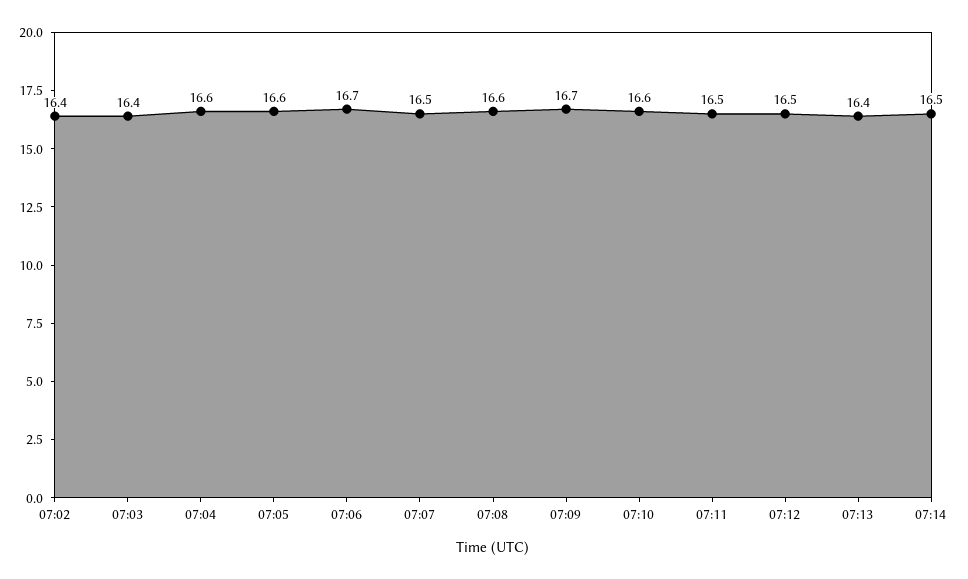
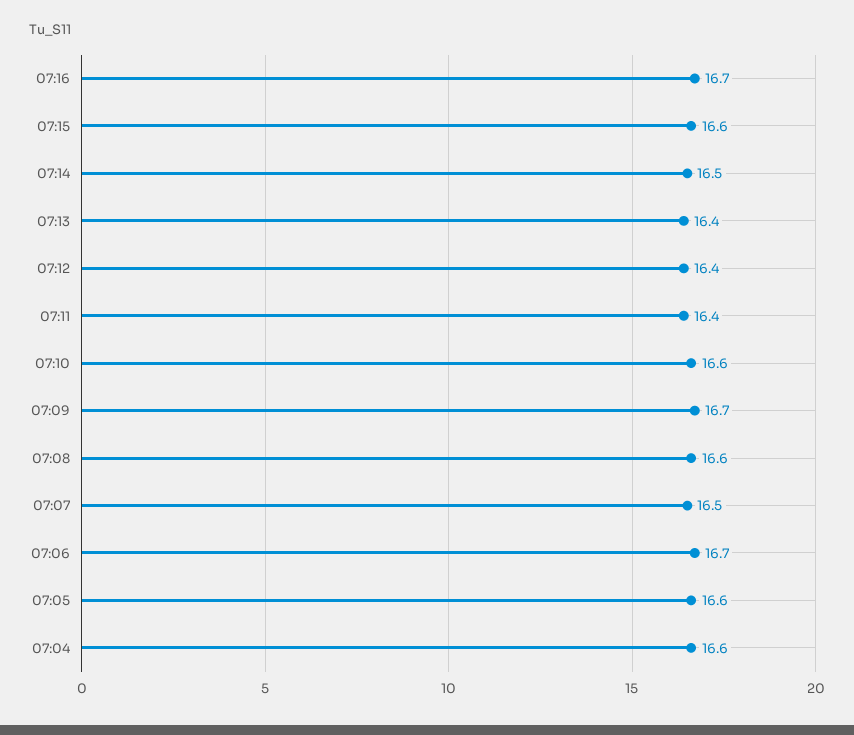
07:02: 16.4 -> none
07:03: 16.4 -> none
07:11: 16.5 -> 16.4
07:12: 16.5 -> 16.4
07:16: none -> 16.7
07:15: none -> 16.6

